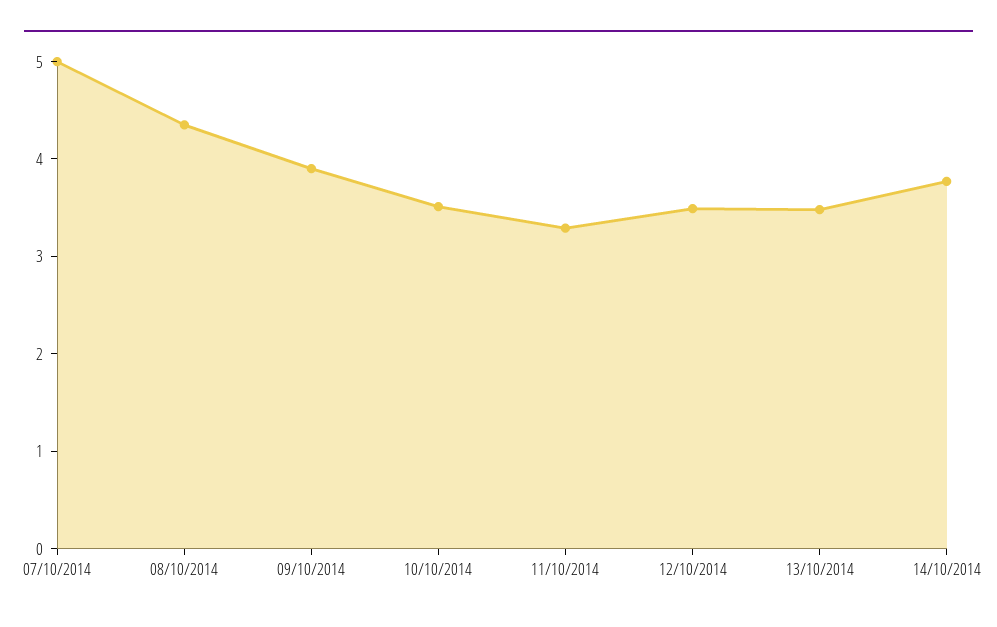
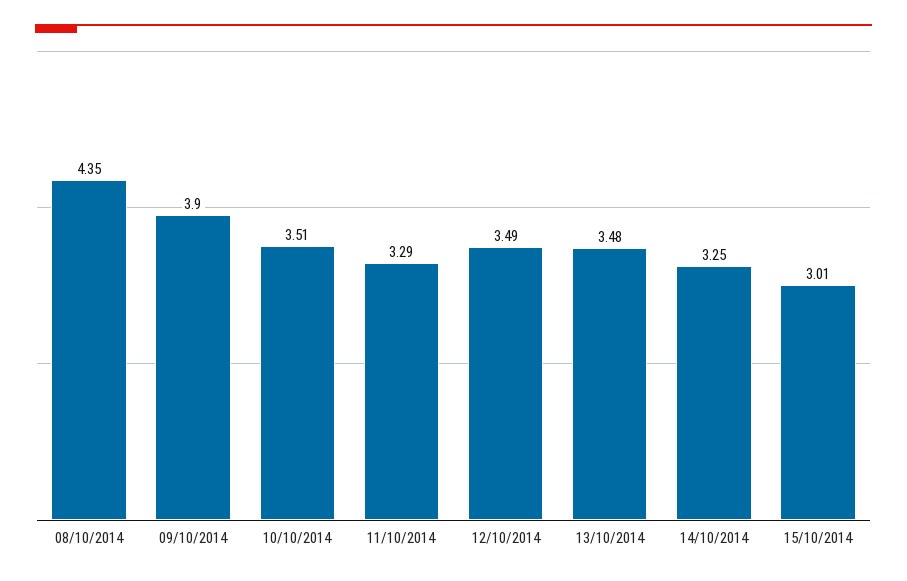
07/10/2014: 5 -> none
14/10/2014: 3.8 -> 3.25
15/10/2014: none -> 3.01

